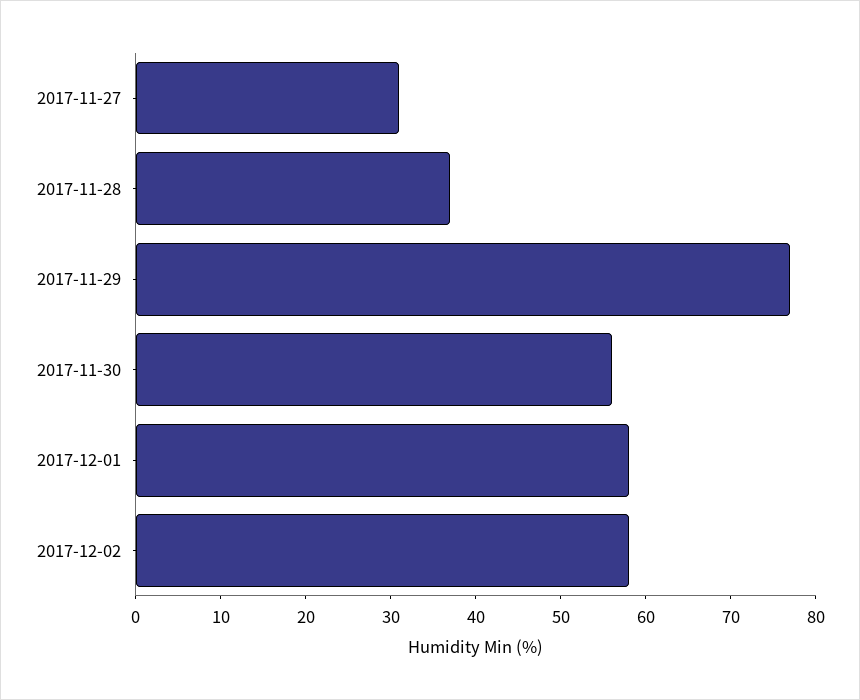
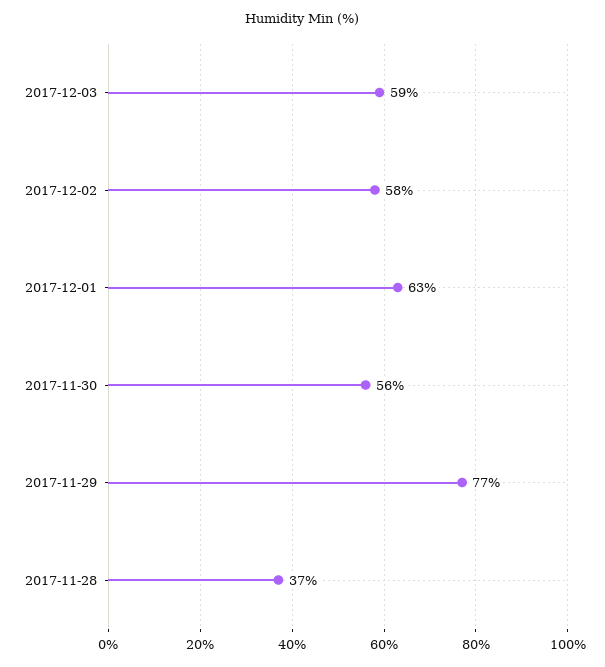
2017-11-27: 31 -> none
2017-12-01: 58 -> 63
2017-12-03: none -> 59

